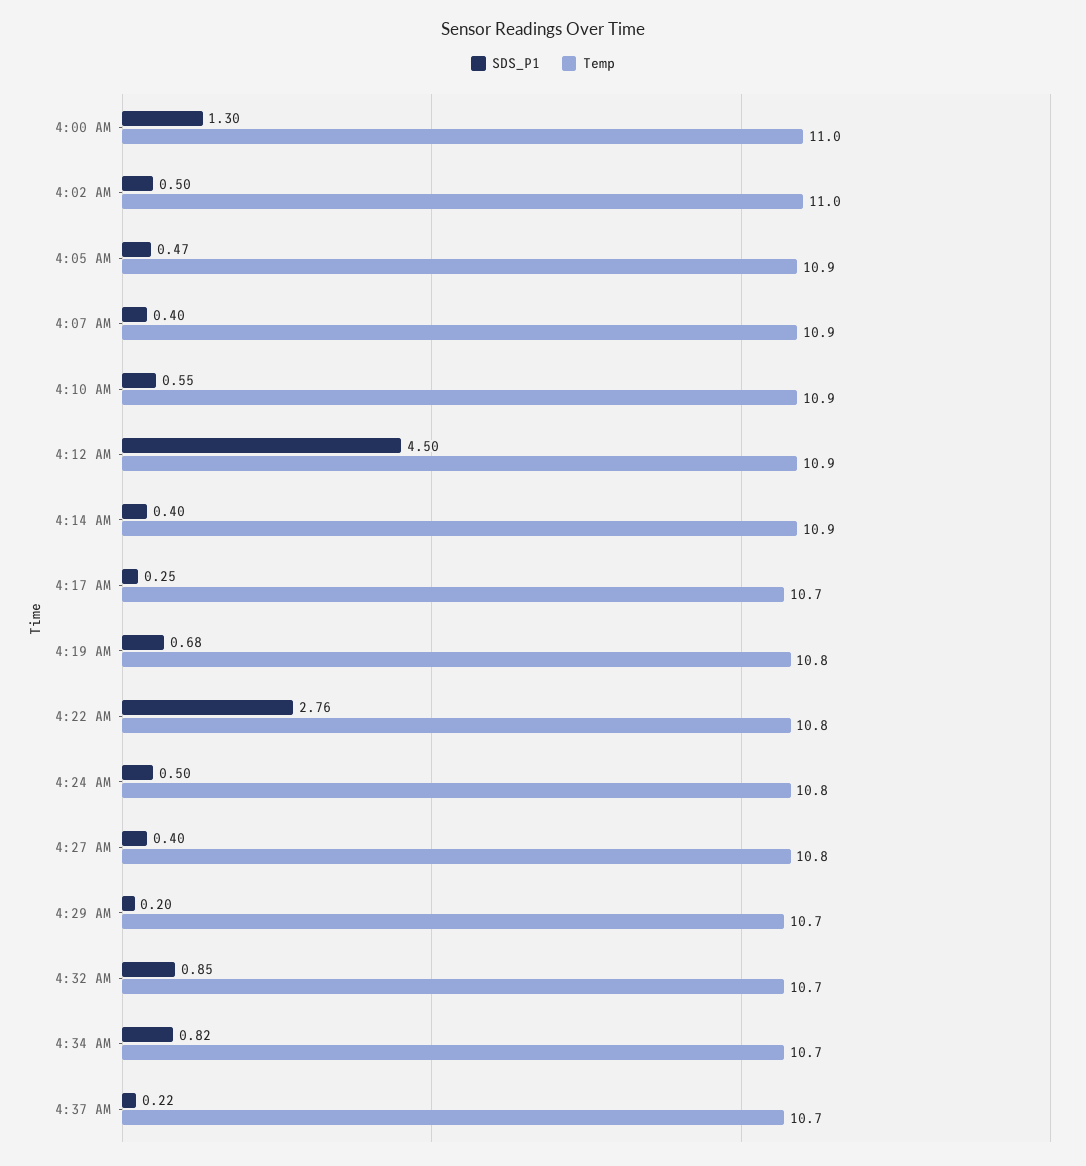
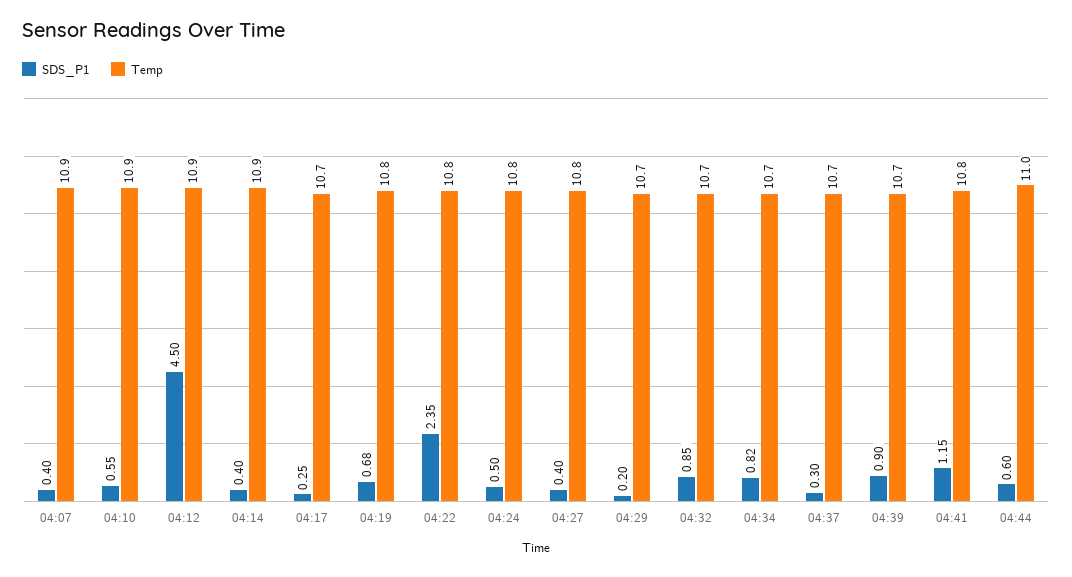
SDS_P1, 4:00 AM: 1.3 -> none
Temp, 4:00 AM: 11 -> none
SDS_P1, 4:02 AM: 0.5 -> none
Temp, 4:02 AM: 11 -> none
SDS_P1, 4:05 AM: 0.47 -> none
Temp, 4:05 AM: 10.9 -> none
SDS_P1, 4:22 AM: 2.76 -> 2.35
SDS_P1, 4:37 AM: 0.22 -> 0.3
SDS_P1, 04:39: none -> 0.9
Temp, 04:39: none -> 10.7
SDS_P1, 04:41: none -> 1.15
Temp, 04:41: none -> 10.8
SDS_P1, 04:44: none -> 0.6
Temp, 04:44: none -> 11

